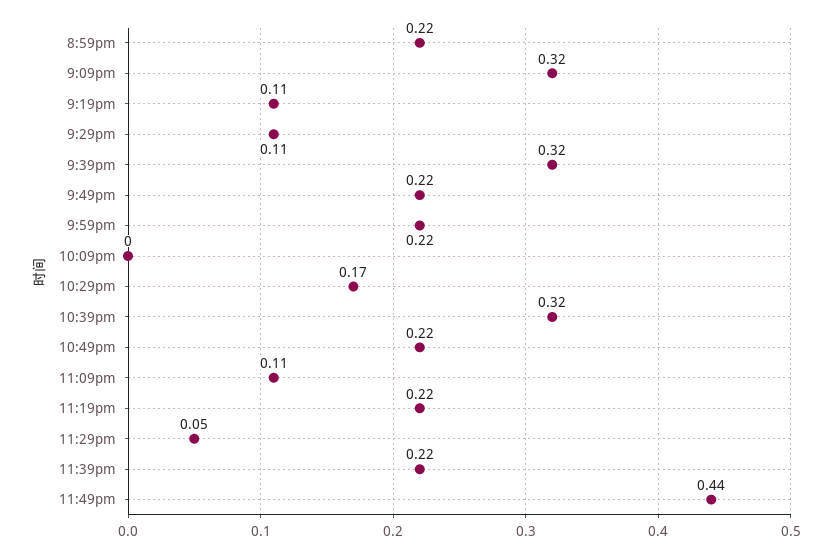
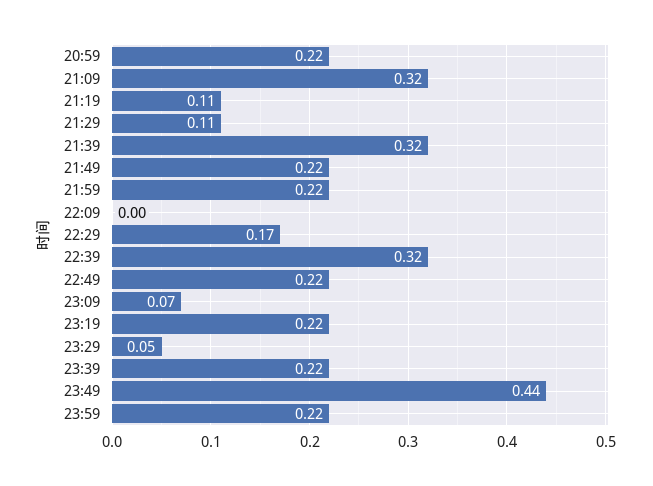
11:09pm: 0.11 -> 0.07
23:59: none -> 0.22

